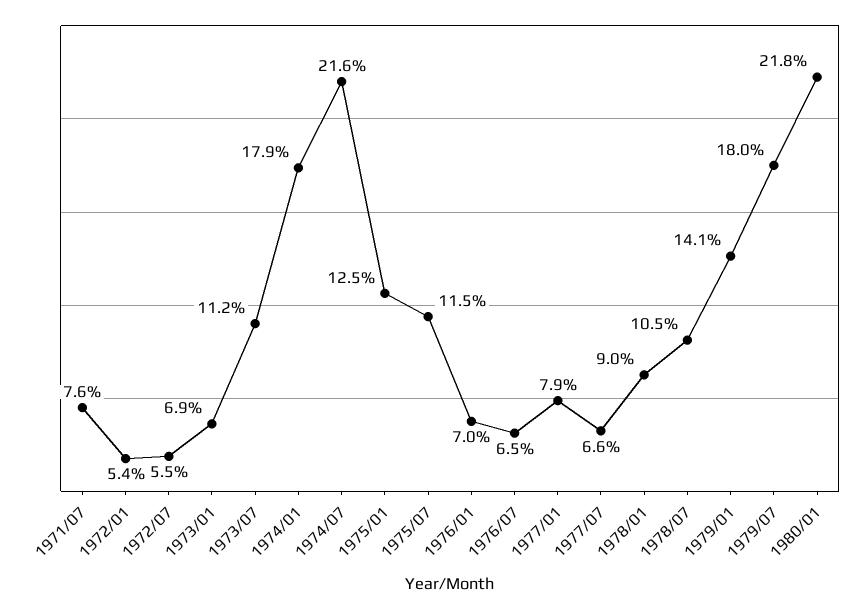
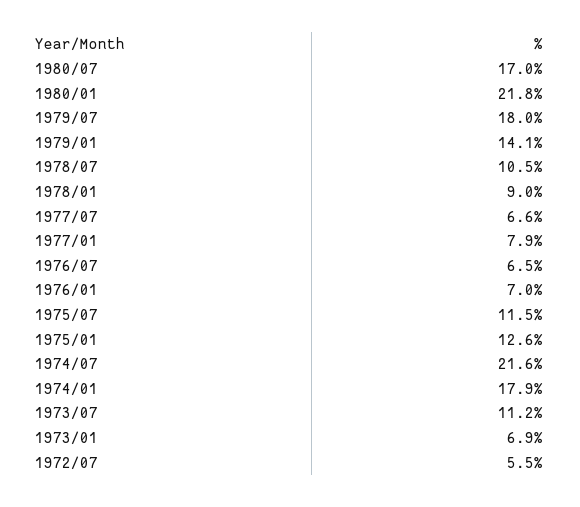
1971/07: 7.6 -> none
1972/01: 5.4 -> none
1975/01: 12.5 -> 12.6
1980/07: none -> 17

